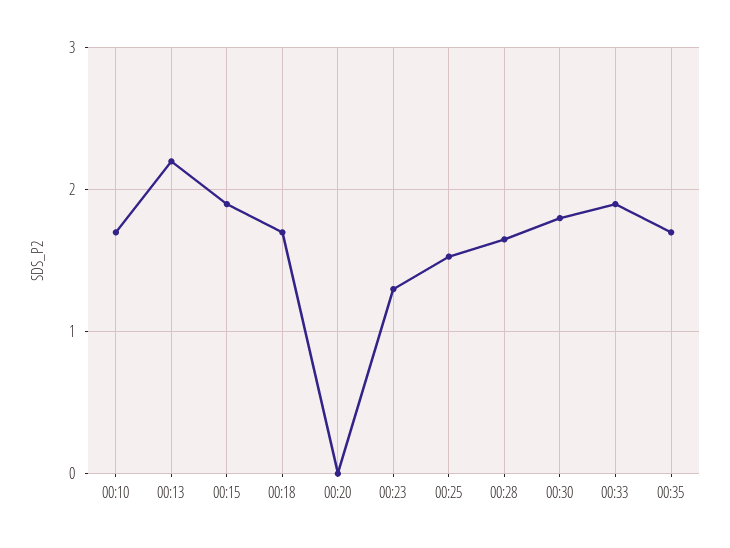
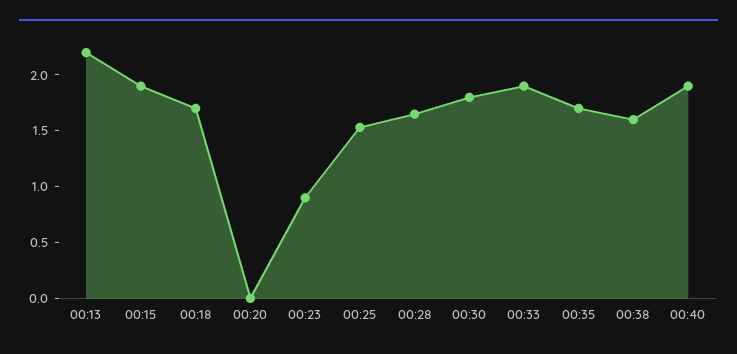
00:10: 1.7 -> none
00:23: 1.3 -> 0.9
00:38: none -> 1.6
00:40: none -> 1.9

